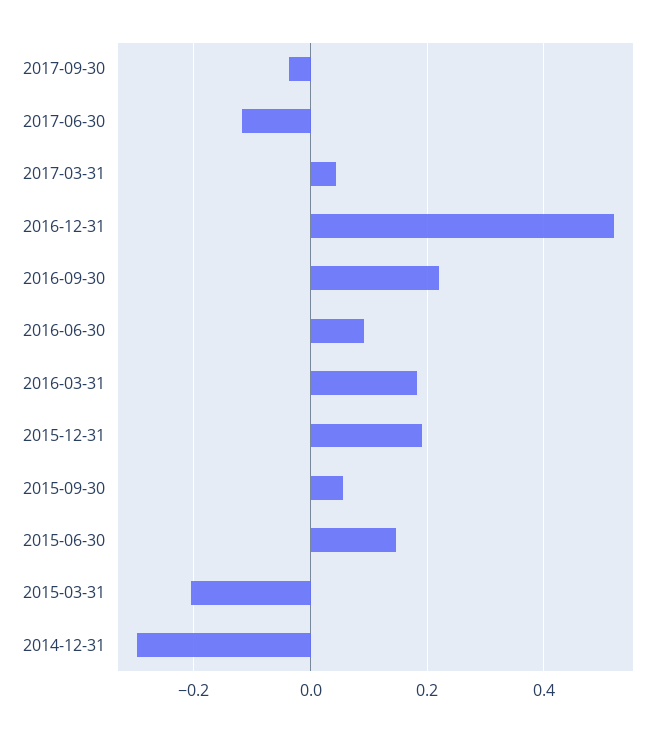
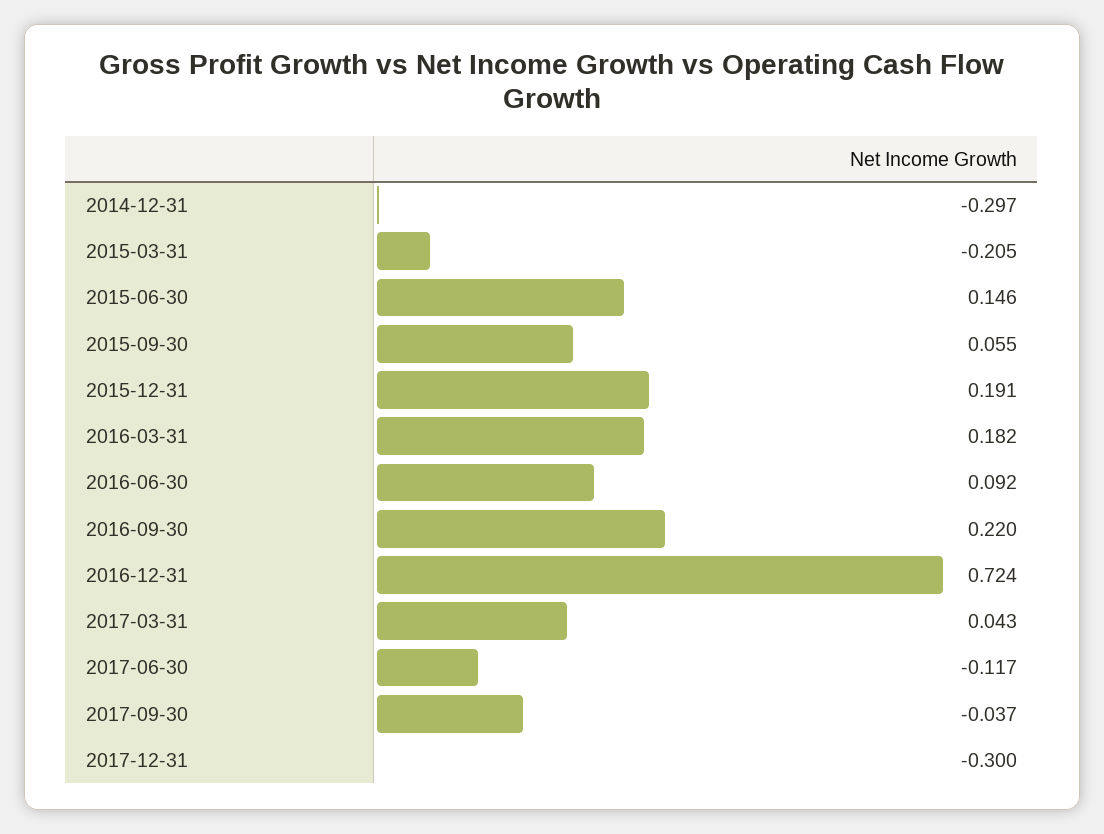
2016-12-31: 0.52 -> 0.724
2017-12-31: none -> -0.3

